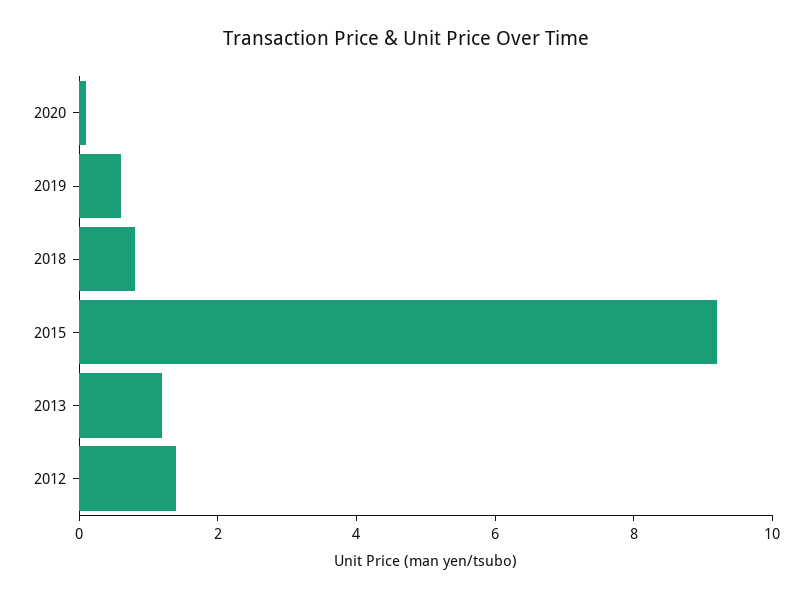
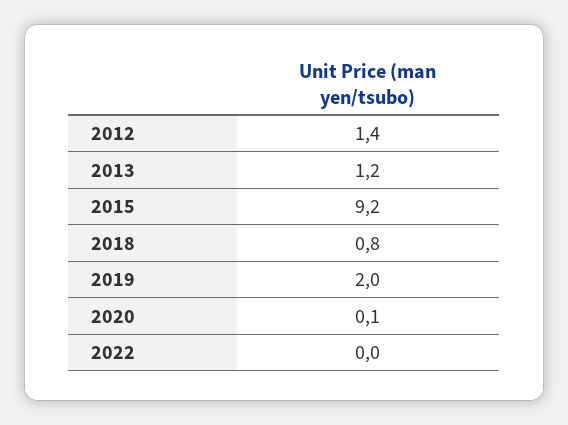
2019: 0.5 -> 2
2022: none -> 0

